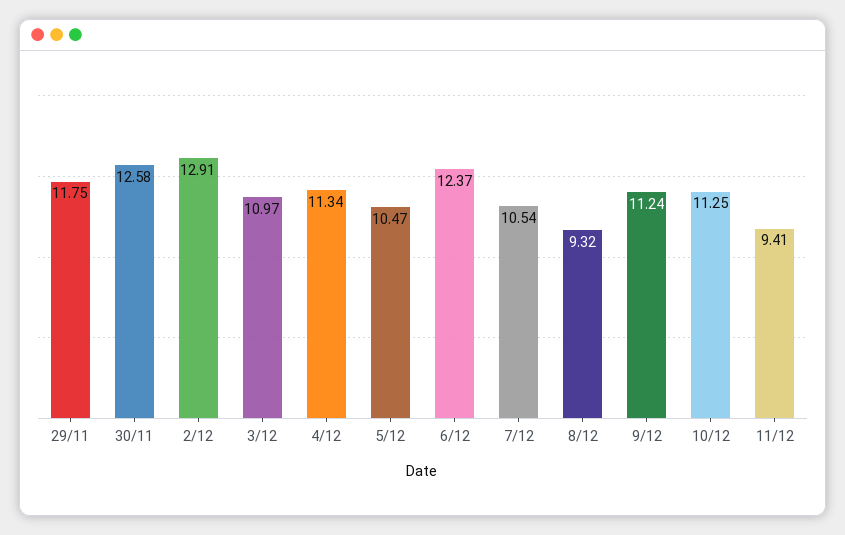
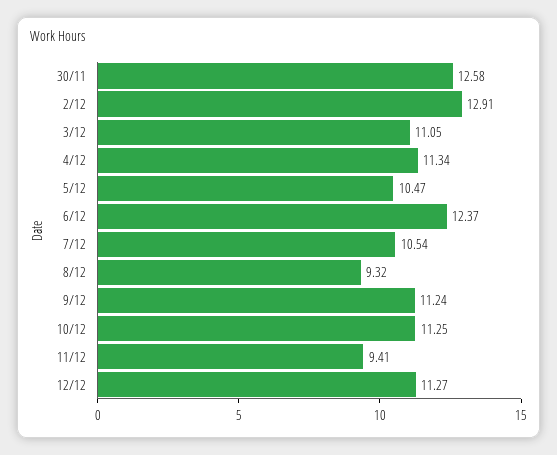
29/11: 11.75 -> none
3/12: 10.97 -> 11.05
12/12: none -> 11.27

